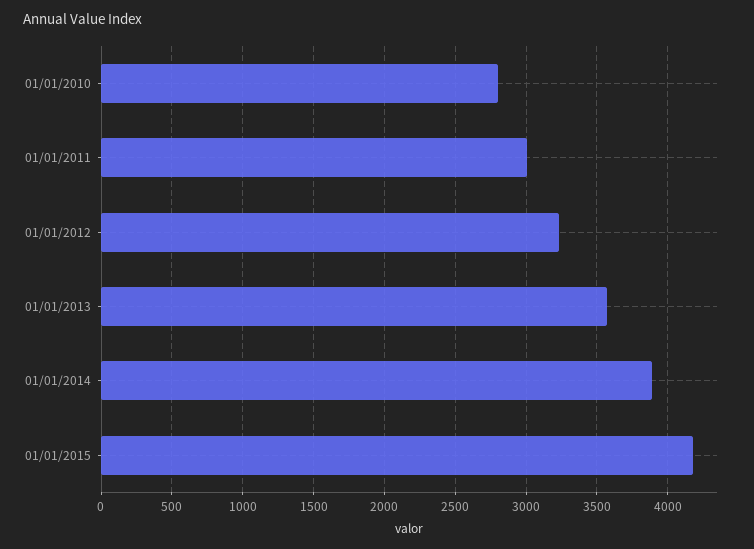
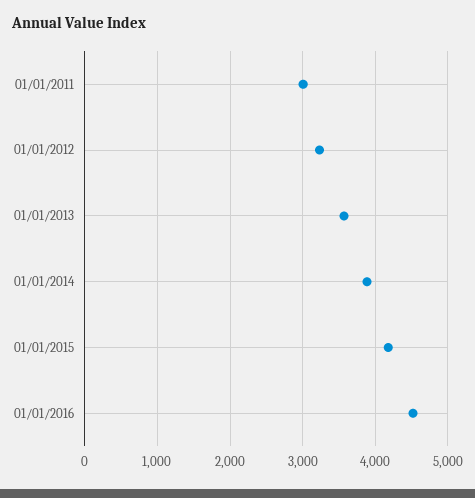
01/01/2010: 2800 -> none
01/01/2016: none -> 4500

